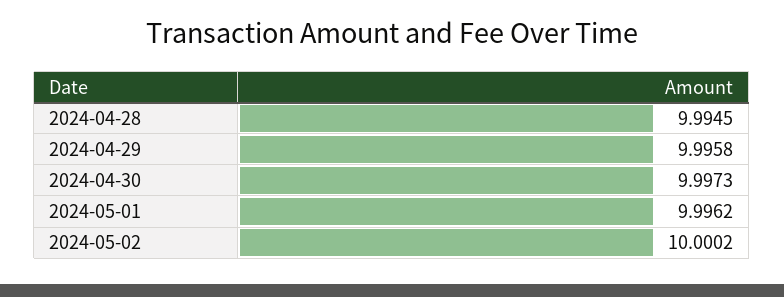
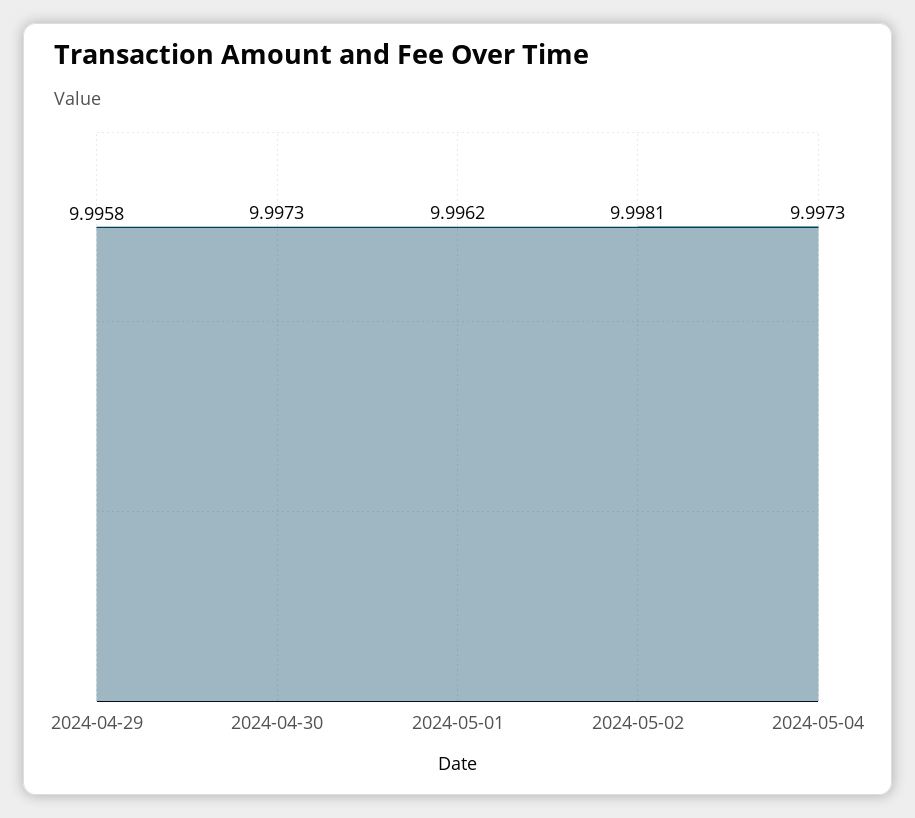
2024-04-28: 9.9945 -> none
2024-05-02: 10.0002 -> 9.9981
2024-05-04: none -> 9.9973

